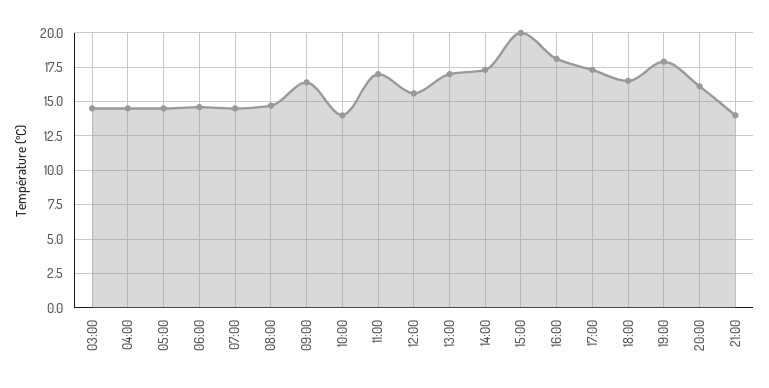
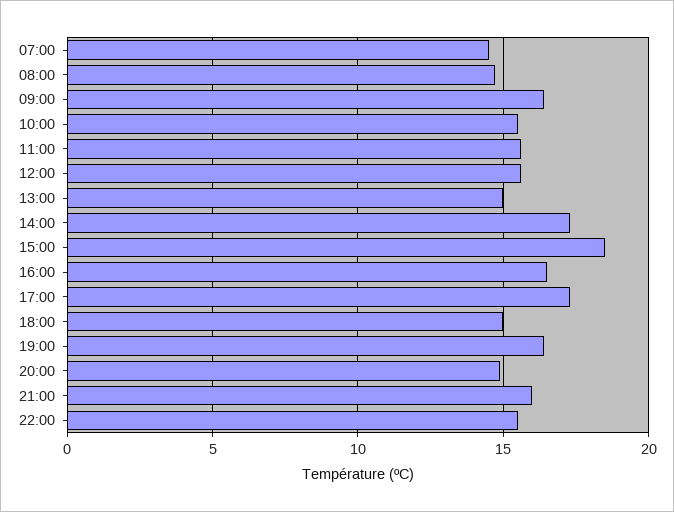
03:00: 14.5 -> none
04:00: 14.5 -> none
05:00: 14.5 -> none
06:00: 14.5 -> none
10:00: 14 -> 15.5
11:00: 17 -> 15.5
13:00: 17 -> 15
15:00: 20 -> 18.5
16:00: 18 -> 16.5
18:00: 16.5 -> 15
19:00: 18 -> 16.5
20:00: 16 -> 15
21:00: 14 -> 16
22:00: none -> 15.5

